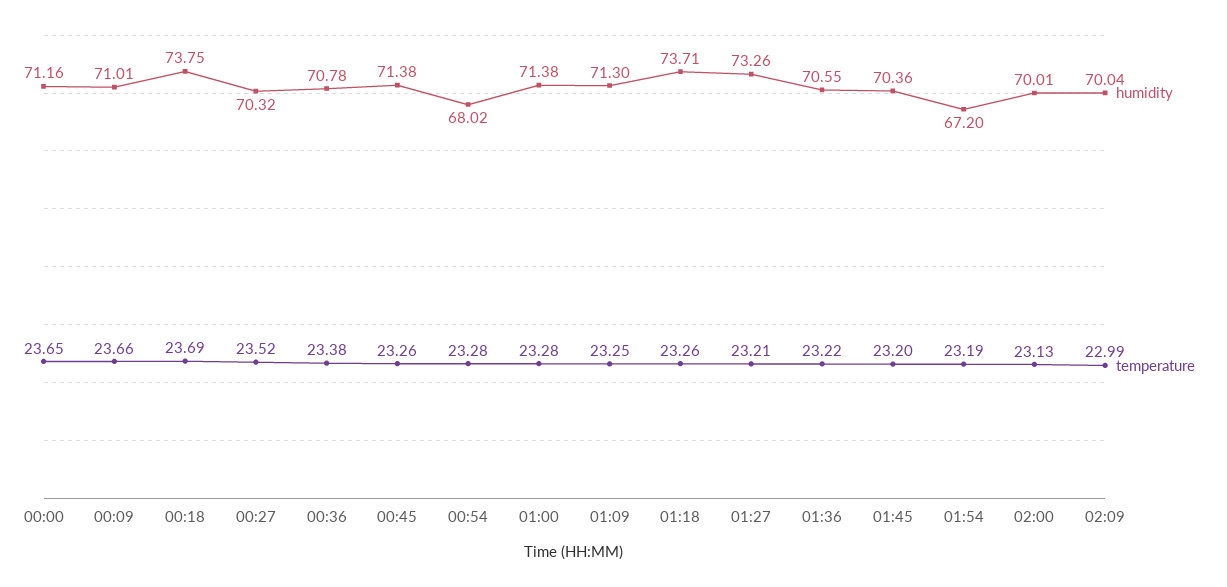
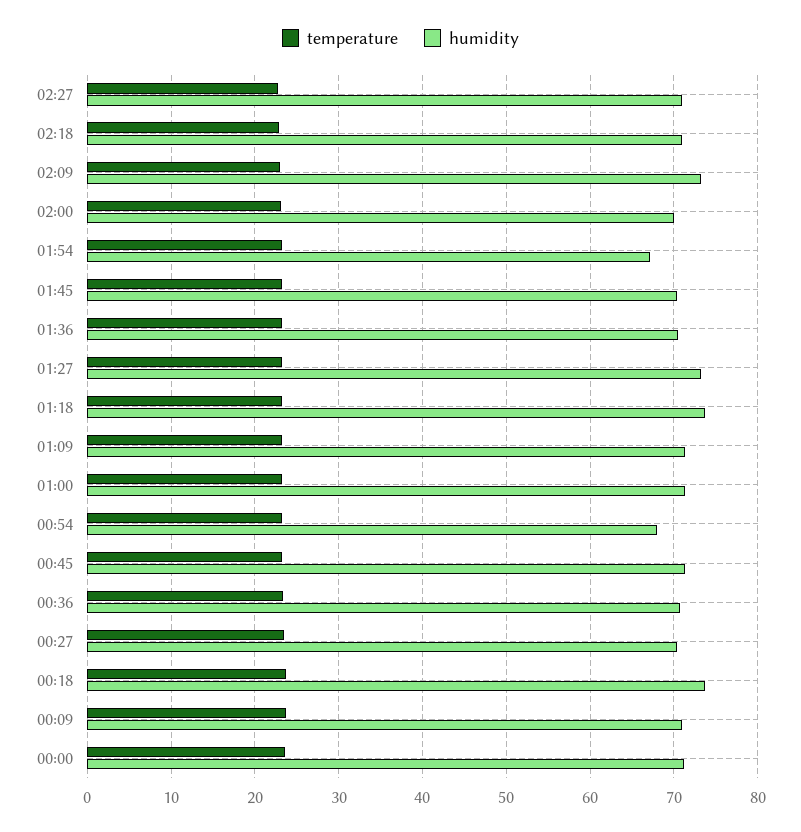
humidity, 02:09: 70.04 -> 73
temperature, 02:27: none -> 23
humidity, 02:27: none -> 71
temperature, 02:18: none -> 23
humidity, 02:18: none -> 71

